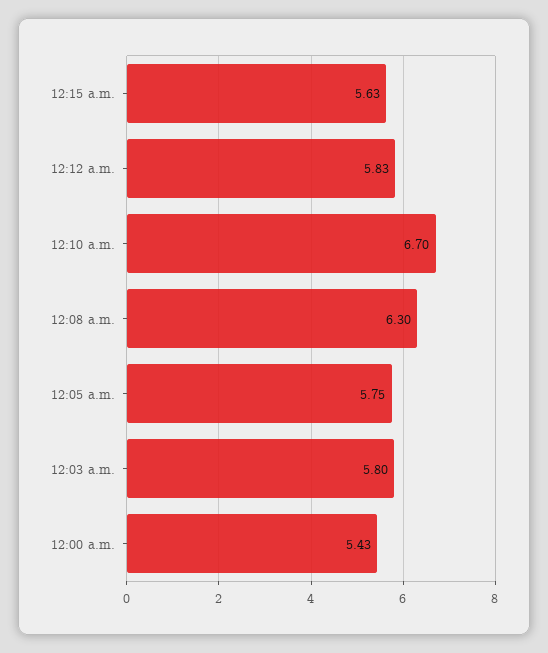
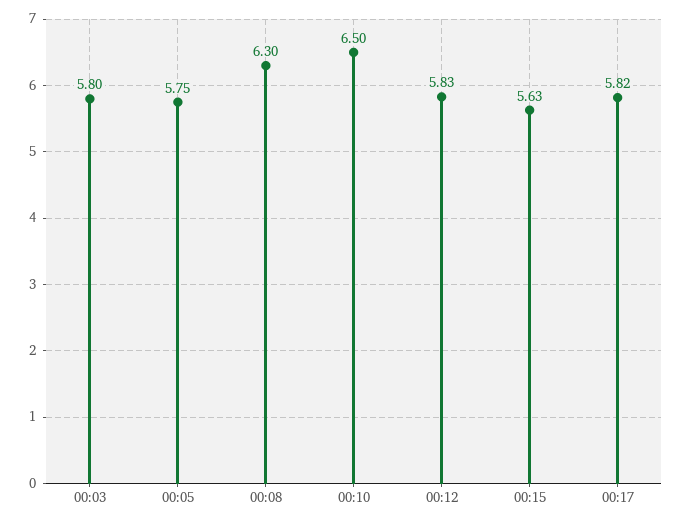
12:10 a.m.: 6.7 -> 6.5
12:00 a.m.: 5.43 -> none
00:17: none -> 5.82

